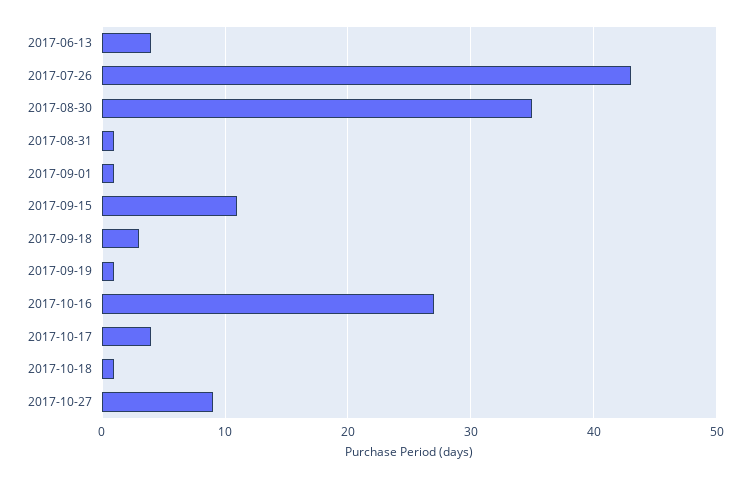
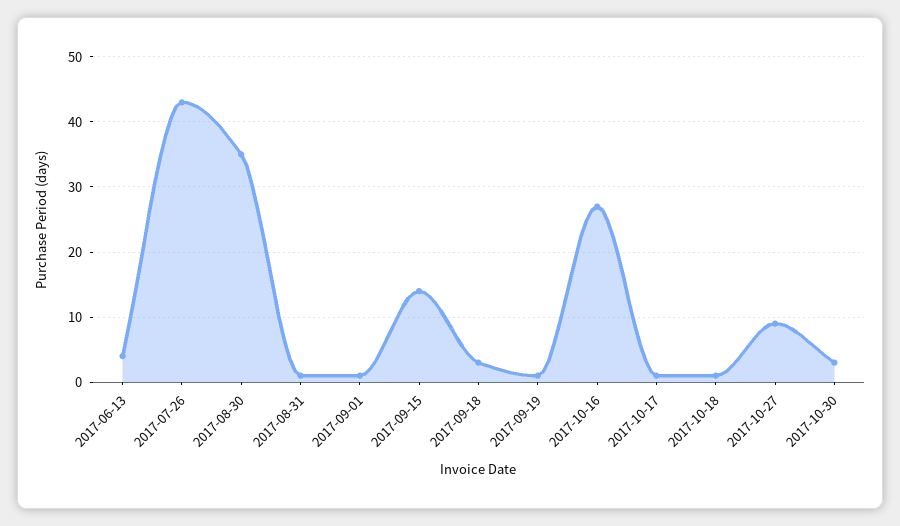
2017-09-15: 11 -> 14
2017-10-17: 4 -> 1
2017-10-30: none -> 3

